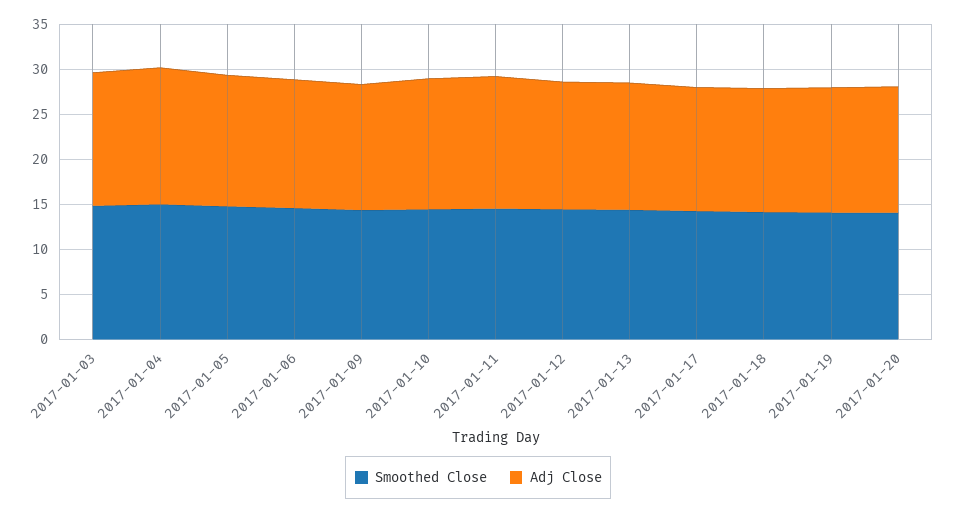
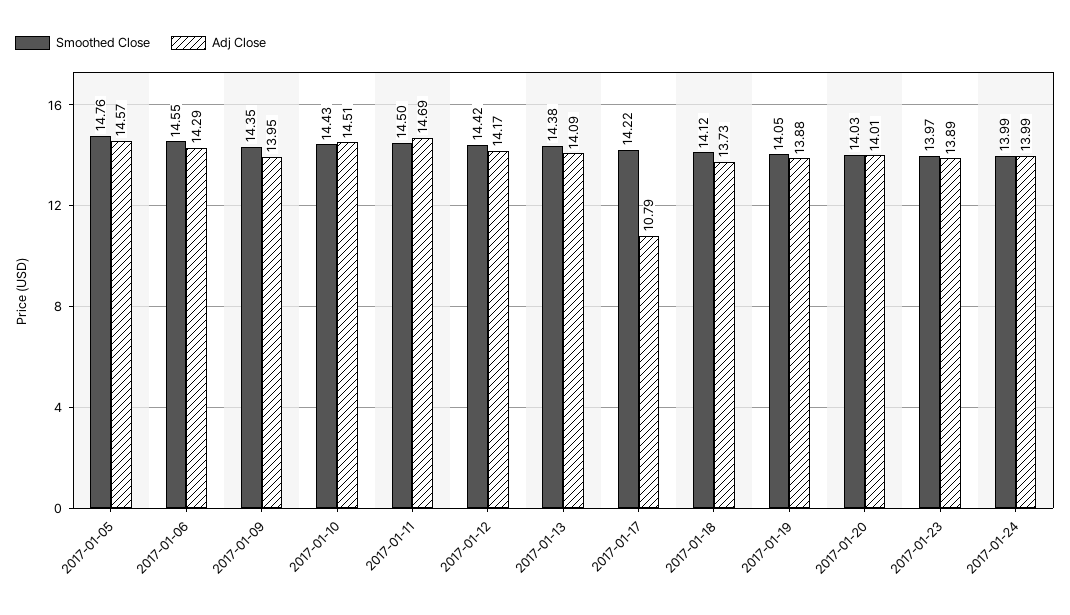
Smoothed Close, 2017-01-03: 15 -> none
Adj Close, 2017-01-03: 15 -> none
Smoothed Close, 2017-01-04: 15 -> none
Adj Close, 2017-01-04: 15 -> none
Adj Close, 2017-01-17: 14 -> 10.79
Smoothed Close, 2017-01-23: none -> 13.97
Adj Close, 2017-01-23: none -> 13.89
Smoothed Close, 2017-01-24: none -> 13.99
Adj Close, 2017-01-24: none -> 13.99

